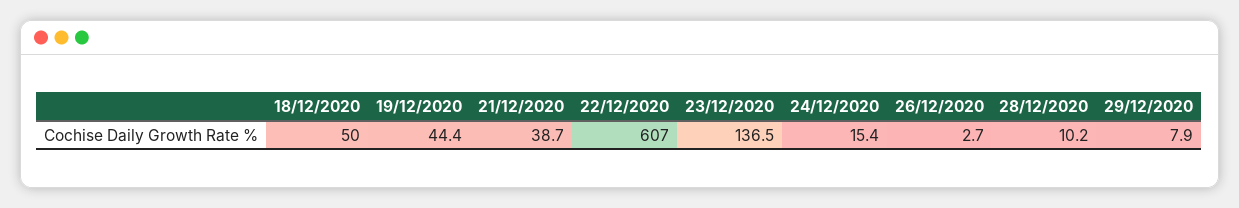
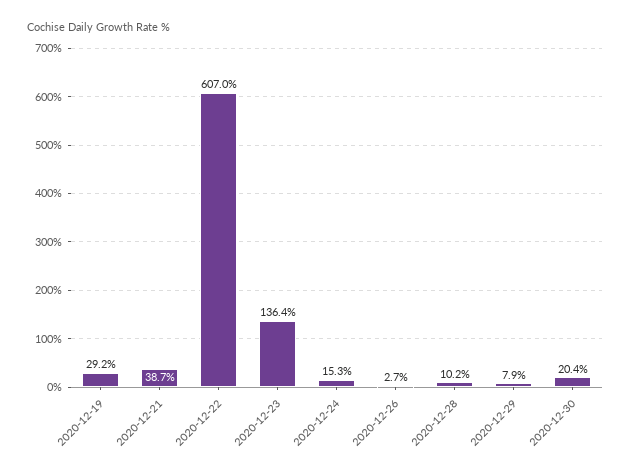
18/12/2020: 50 -> none
19/12/2020: 44.4 -> 29.2
23/12/2020: 136.5 -> 136.4
24/12/2020: 15.4 -> 15.3
2020-12-30: none -> 20.4

